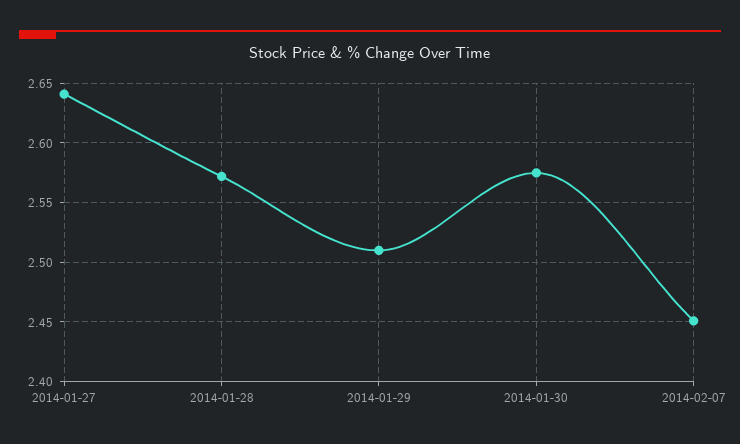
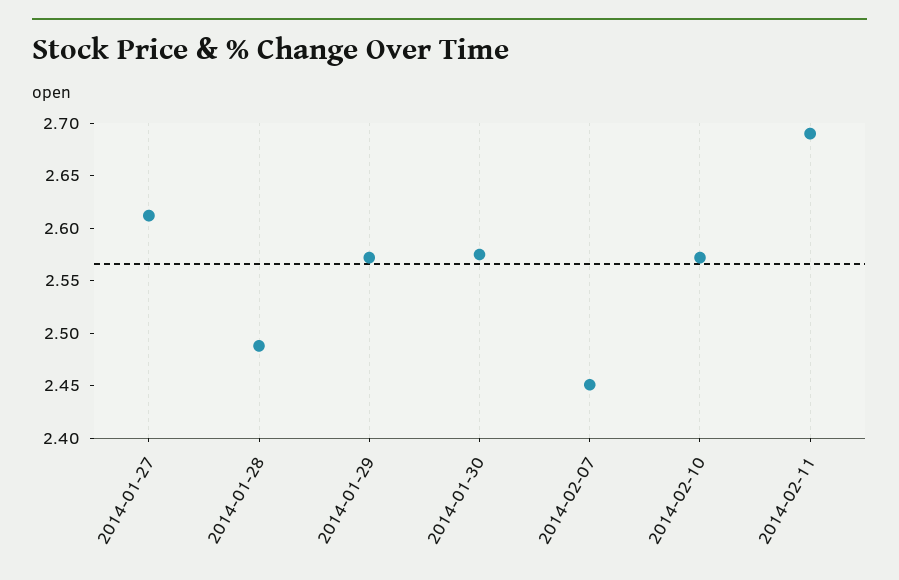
2014-01-27: 2.64 -> 2.61
2014-01-28: 2.57 -> 2.49
2014-01-29: 2.51 -> 2.57
2014-02-10: none -> 2.57
2014-02-11: none -> 2.69

